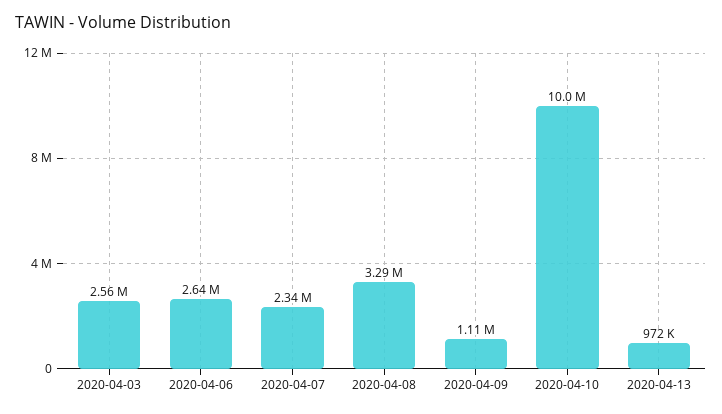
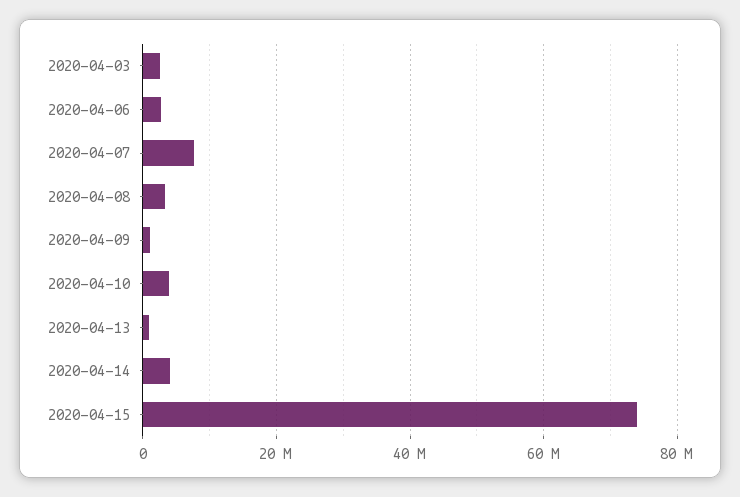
2020-04-07: 2340000 -> 8000000
2020-04-10: 10000000 -> 4000000
2020-04-14: none -> 4000000
2020-04-15: none -> 74000000

